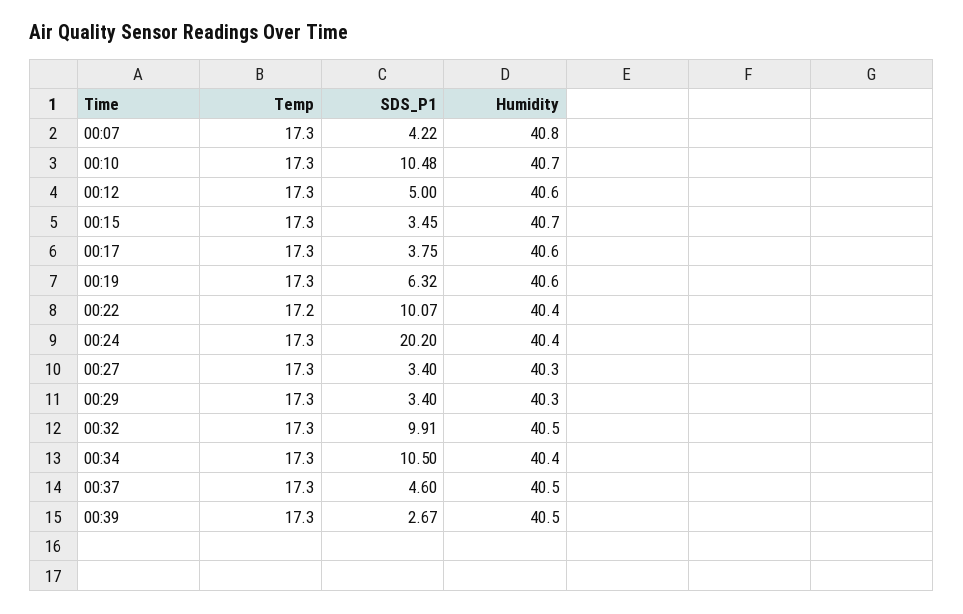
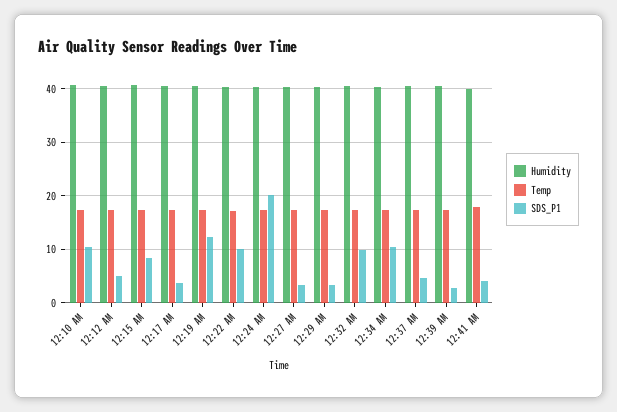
Temp, 00:07: 17.3 -> none
SDS_P1, 00:07: 4.22 -> none
Humidity, 00:07: 40.8 -> none
SDS_P1, 00:15: 3.45 -> 8
SDS_P1, 00:19: 6.32 -> 12
Humidity, 12:41 AM: none -> 40
Temp, 12:41 AM: none -> 18
SDS_P1, 12:41 AM: none -> 4

